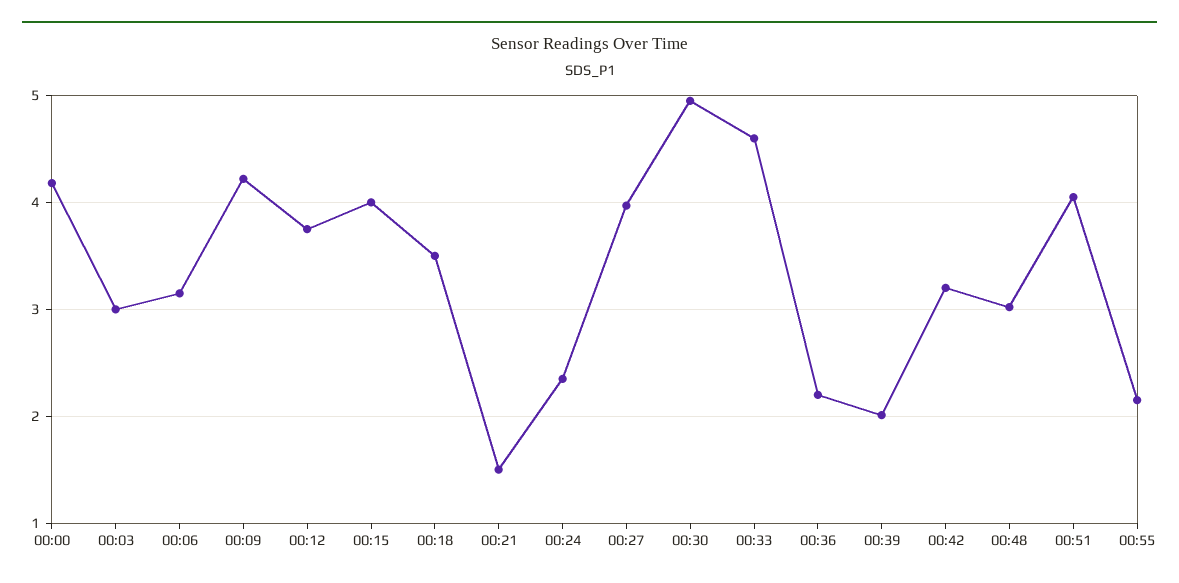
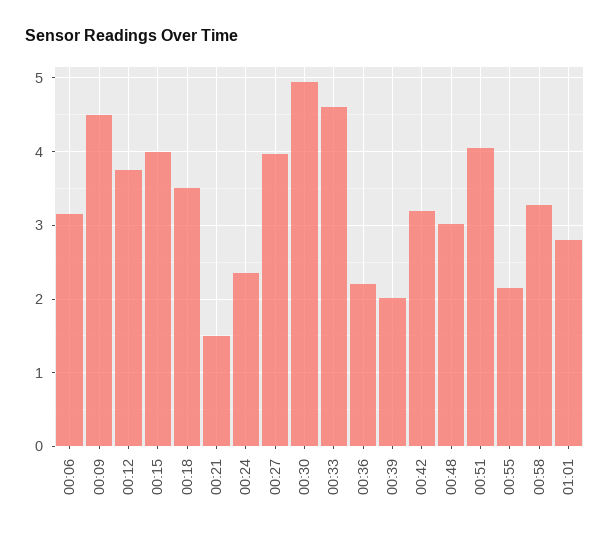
00:00: 4.2 -> none
00:03: 3 -> none
00:09: 4.2 -> 4.5
00:58: none -> 3.3
01:01: none -> 2.8

